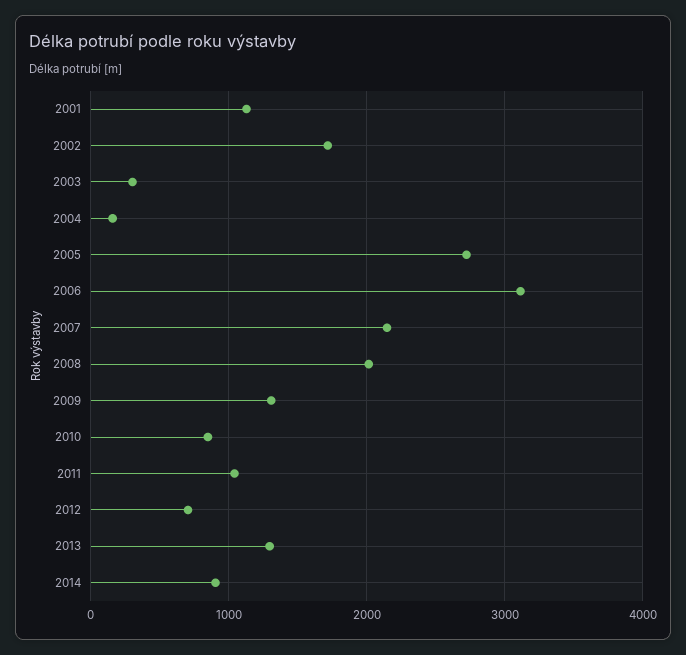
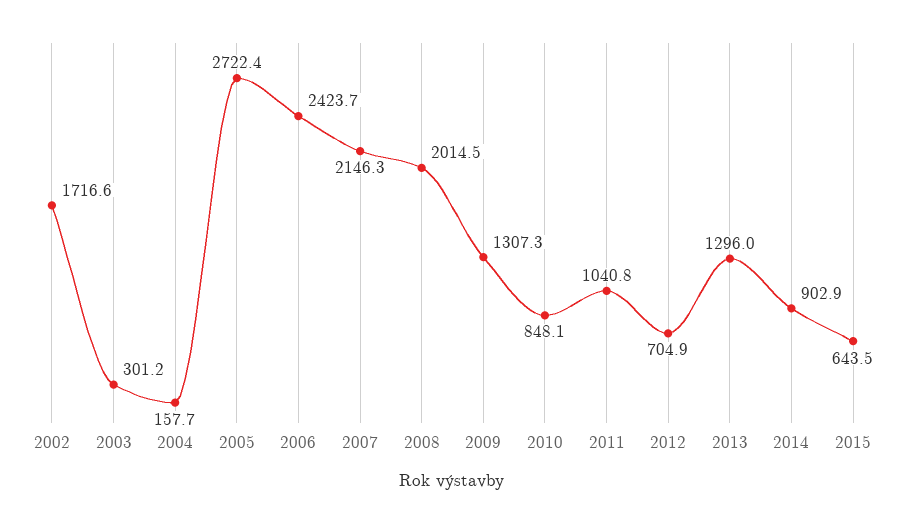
2001: 1100 -> none
2006: 3100 -> 2423.7
2015: none -> 643.5

